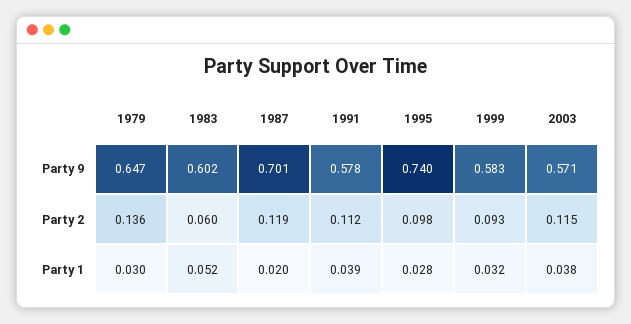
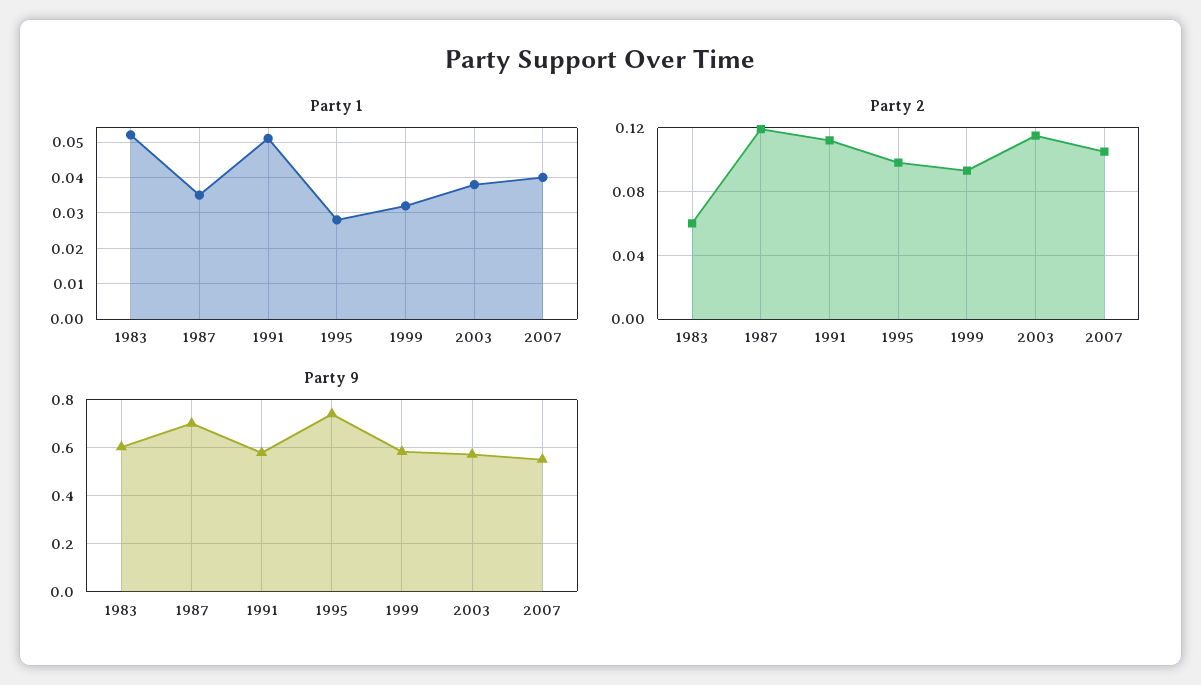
Party 9, 1979: 0.647 -> none
Party 2, 1979: 0.136 -> none
Party 1, 1979: 0.03 -> none
Party 1, 1987: 0.02 -> 0.035
Party 1, 1991: 0.039 -> 0.05
Party 1, 2007: none -> 0.04
Party 2, 2007: none -> 0.105
Party 9, 2007: none -> 0.55

